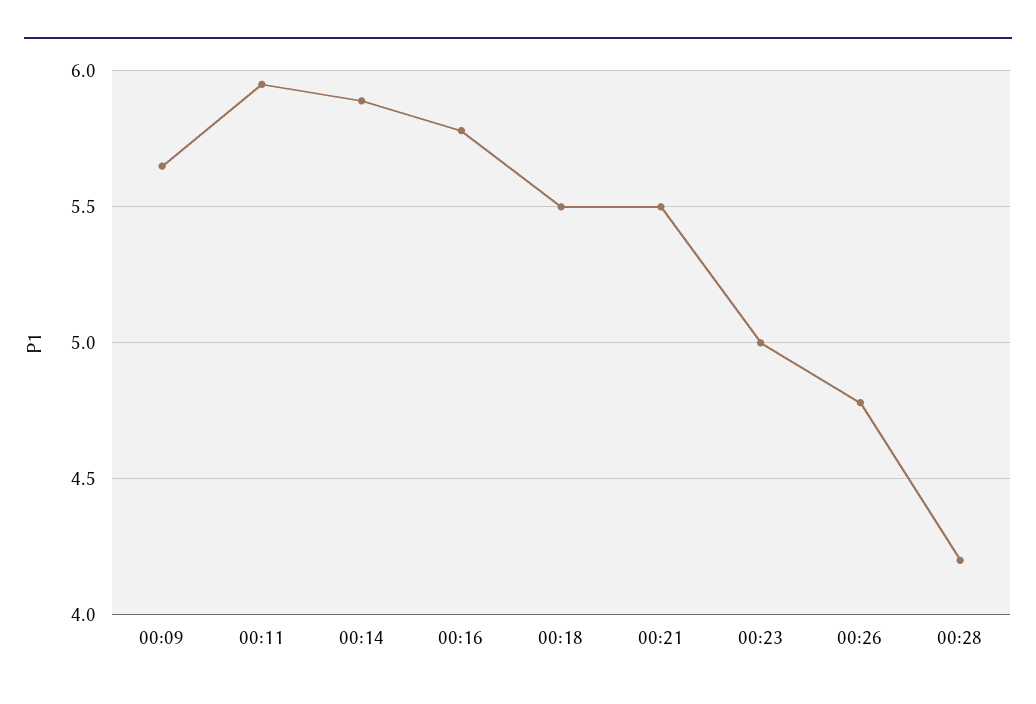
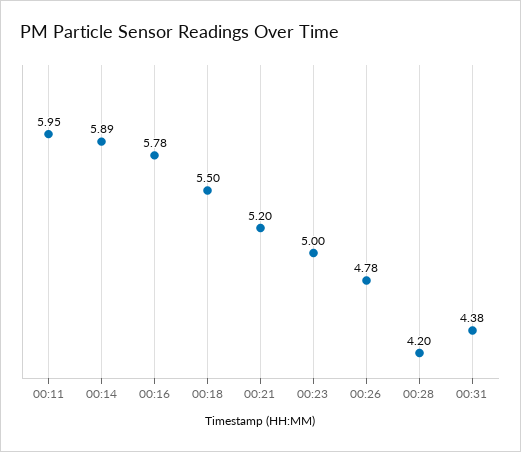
00:09: 5.65 -> none
00:21: 5.5 -> 5.2
00:31: none -> 4.38

